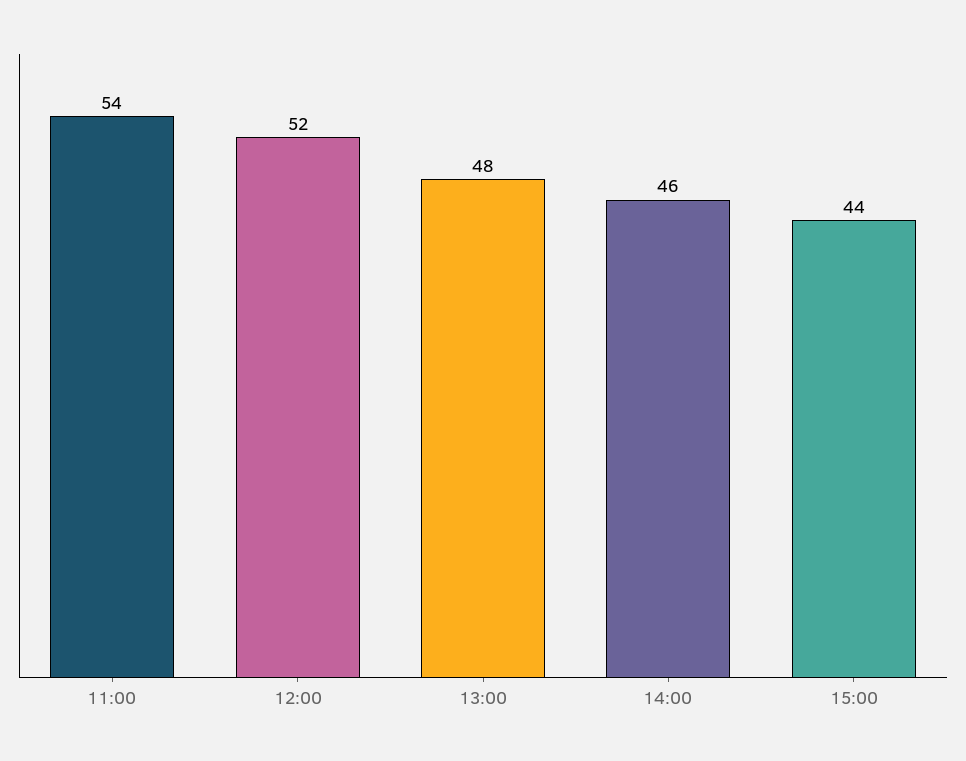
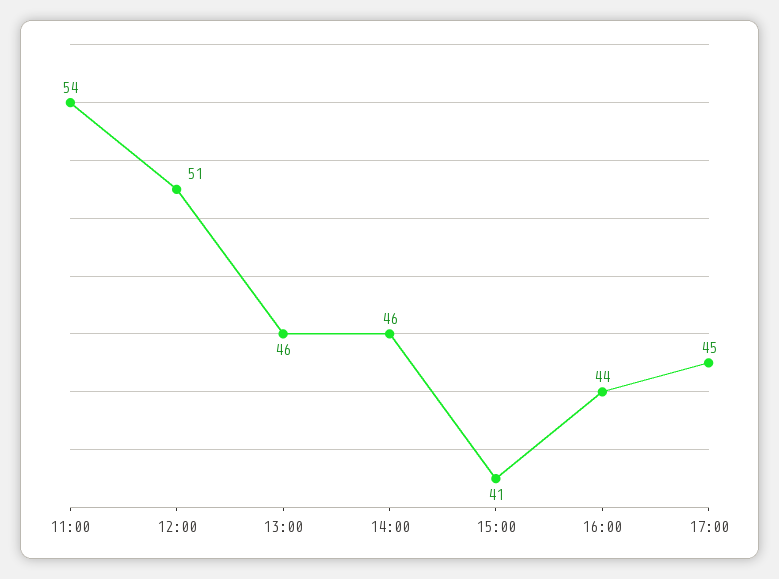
12:00: 52 -> 51
13:00: 48 -> 46
15:00: 44 -> 41
16:00: none -> 44
17:00: none -> 45

